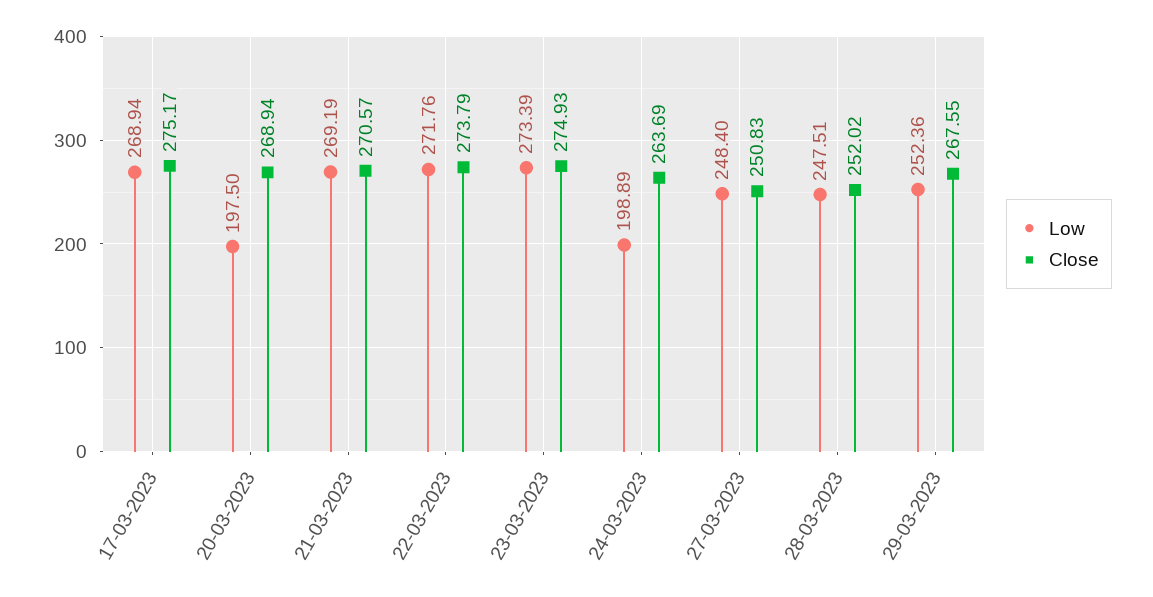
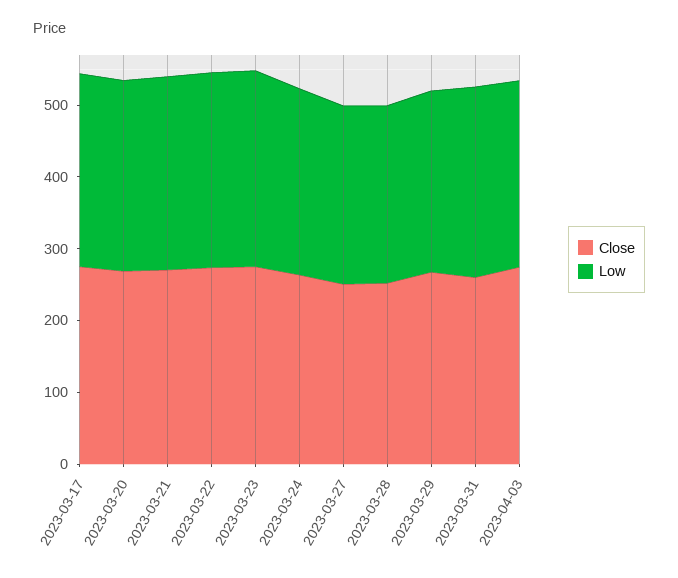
Low, 20-03-2023: 197.5 -> 260
Low, 24-03-2023: 198.89 -> 260
Close, 2023-03-31: none -> 260
Low, 2023-03-31: none -> 260
Close, 2023-04-03: none -> 280
Low, 2023-04-03: none -> 260

